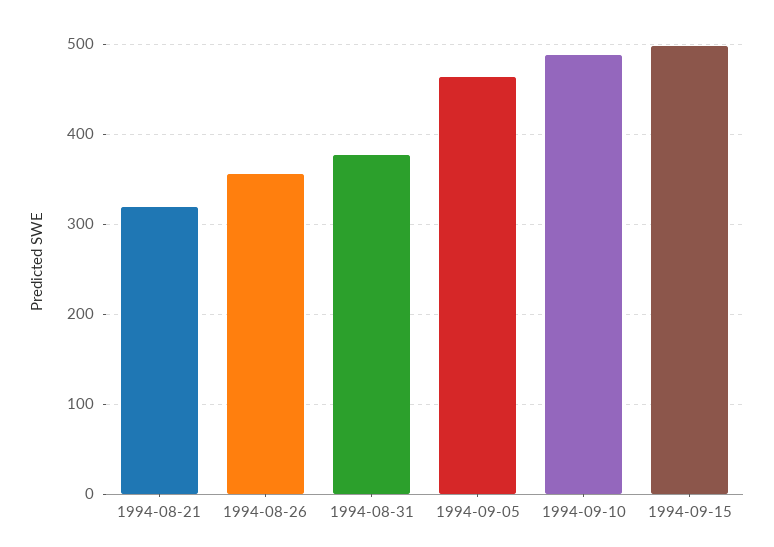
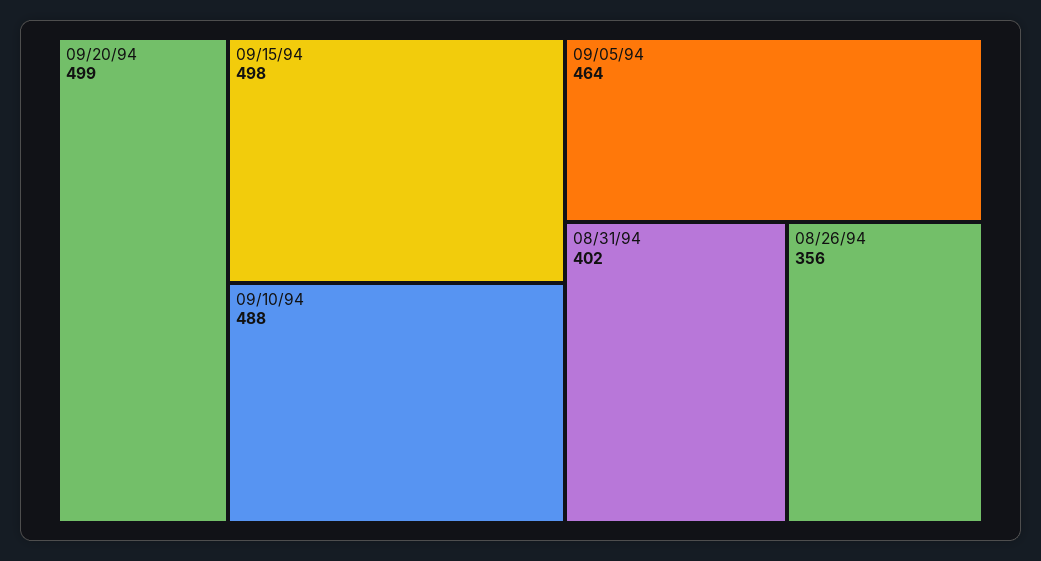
1994-08-21: 320 -> none
1994-08-31: 380 -> 402
09/20/94: none -> 499

